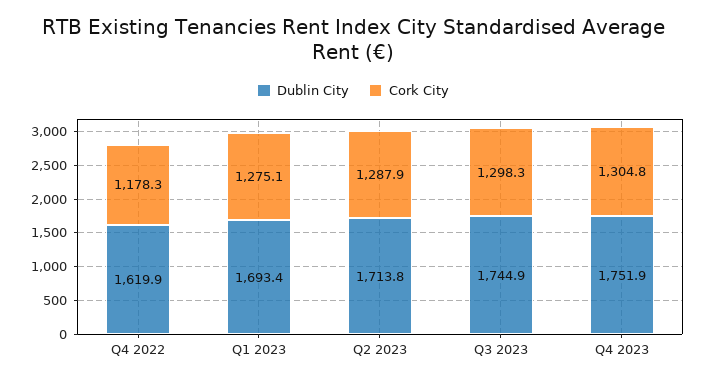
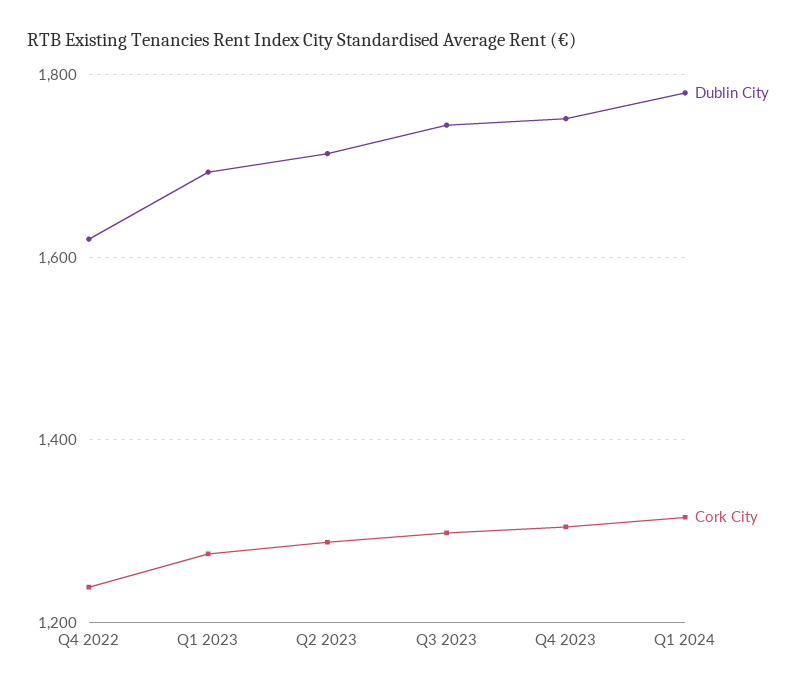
Cork City, Q4 2022: 1178.3 -> 1240
Dublin City, Q1 2024: none -> 1780
Cork City, Q1 2024: none -> 1320

